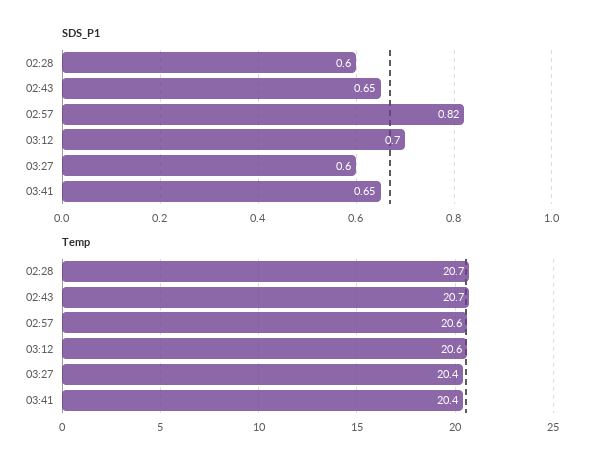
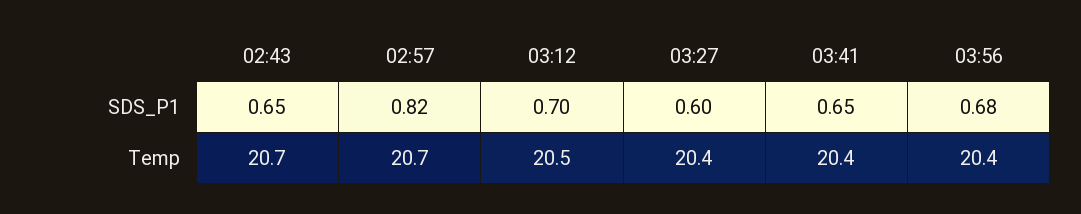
SDS_P1, 02:28: 0.6 -> none
Temp, 02:28: 20.7 -> none
Temp, 02:57: 20.6 -> 20.7
Temp, 03:12: 20.6 -> 20.5
SDS_P1, 03:56: none -> 0.68
Temp, 03:56: none -> 20.4

